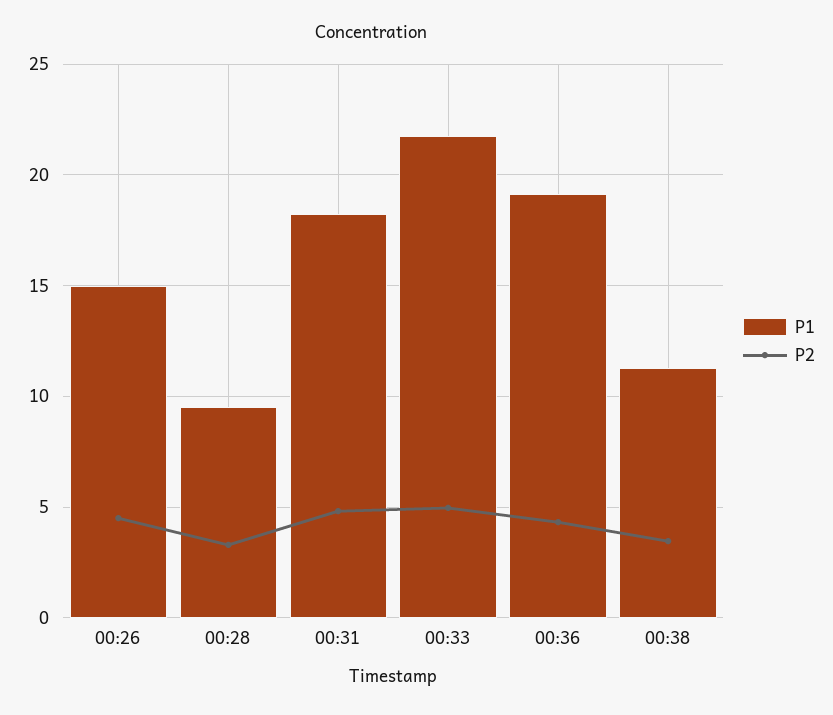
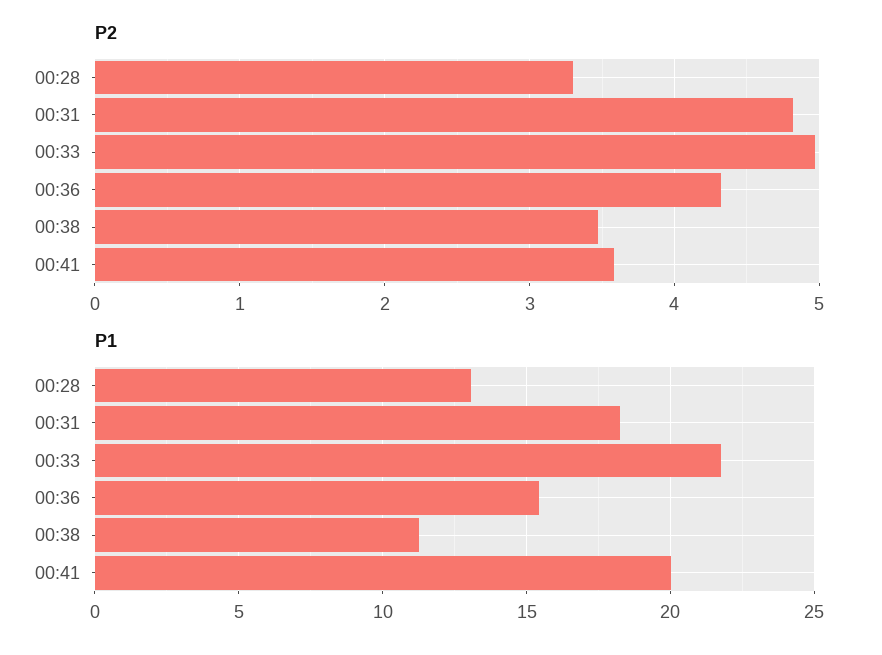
P1, 00:26: 15 -> none
P2, 00:26: 4.5 -> none
P1, 00:28: 9.5 -> 13
P1, 00:36: 19 -> 15.5
P2, 00:41: none -> 3.6
P1, 00:41: none -> 20

